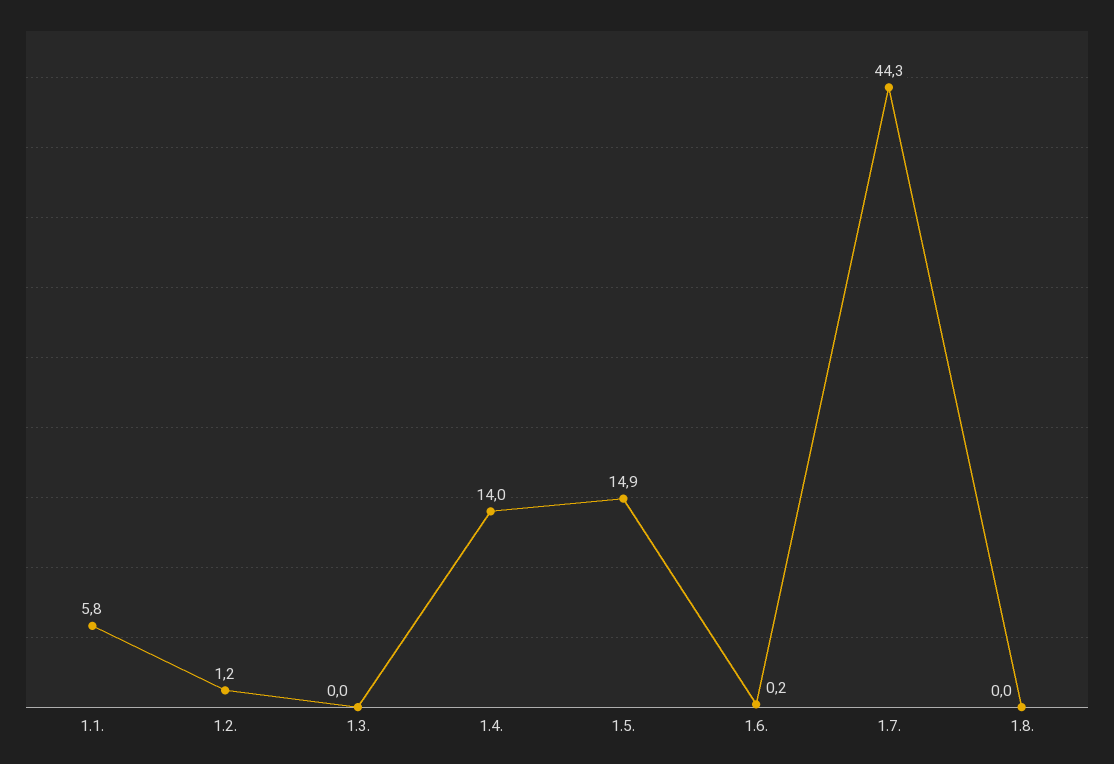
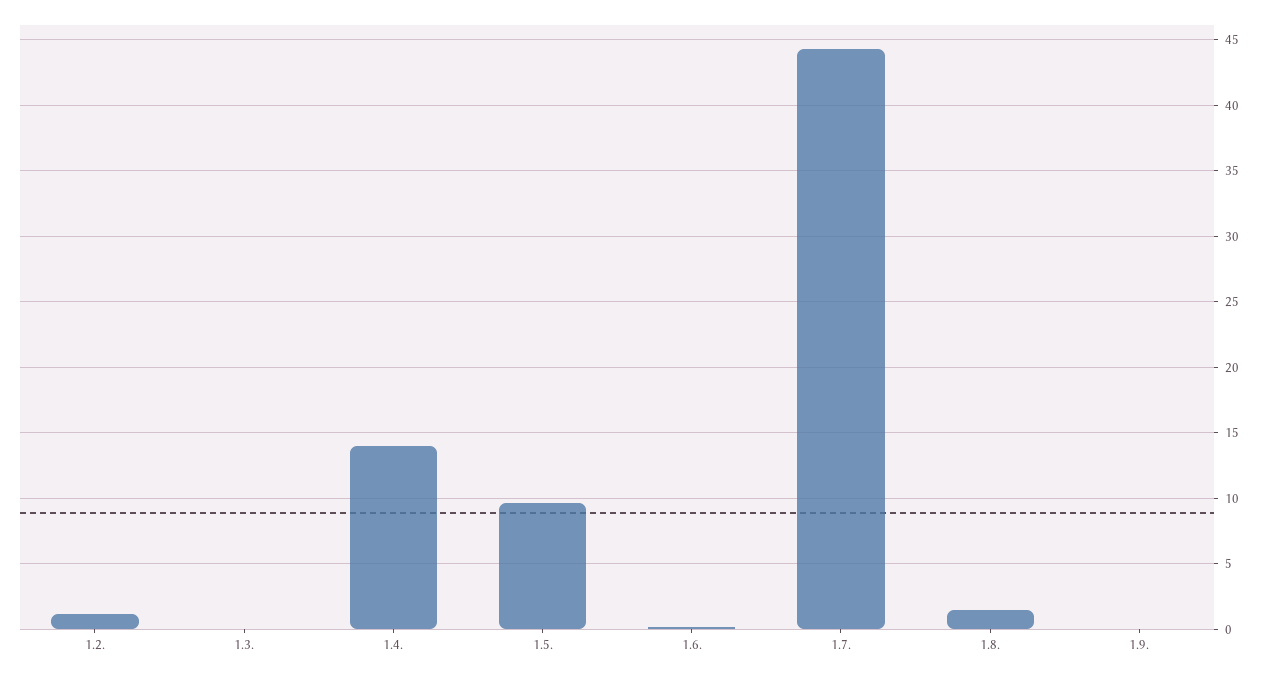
1.1.: 5.8 -> none
1.5.: 14.9 -> 9.5
1.8.: 0 -> 1.5
1.9.: none -> 0

